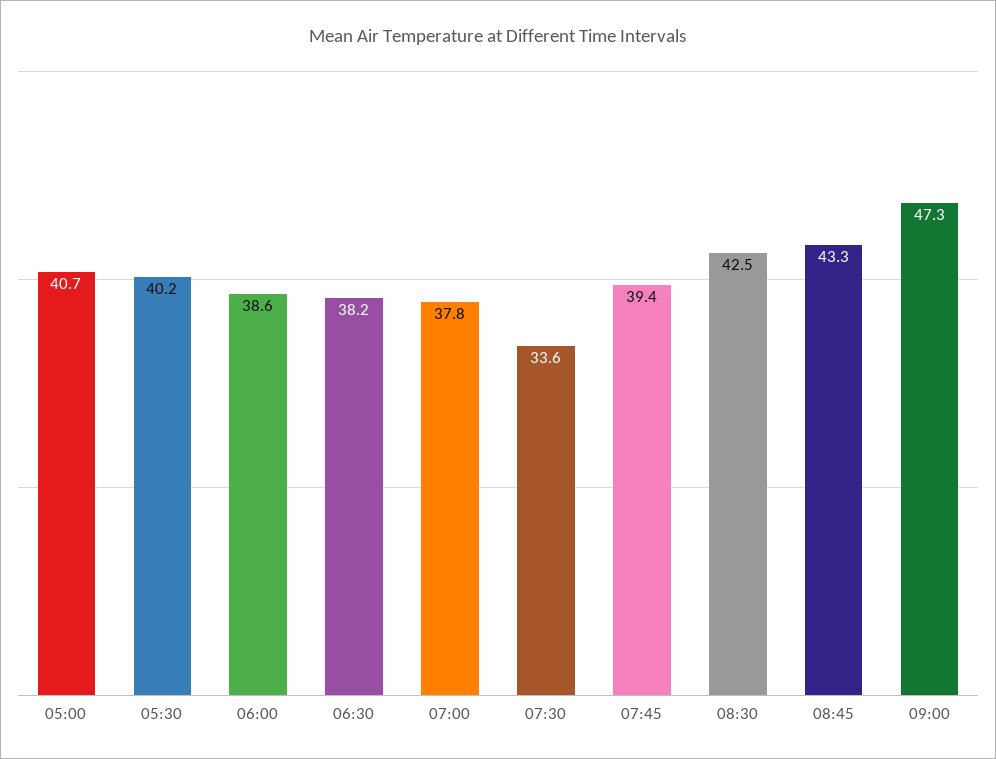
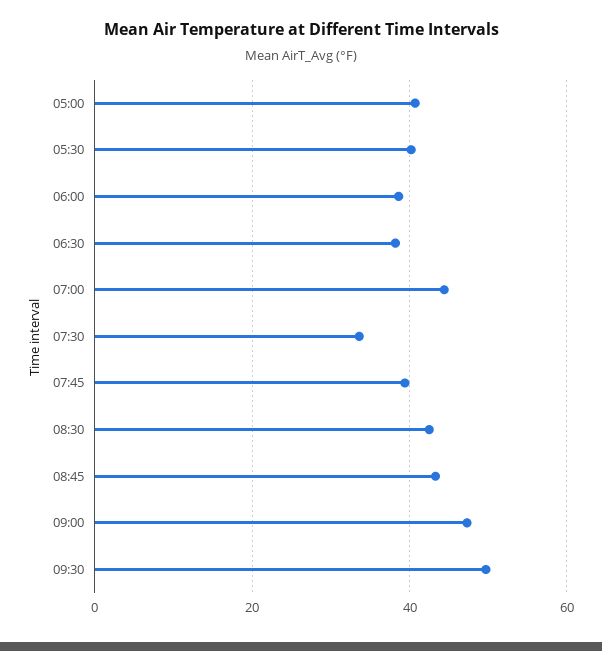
07:00: 37.8 -> 44
09:30: none -> 50

